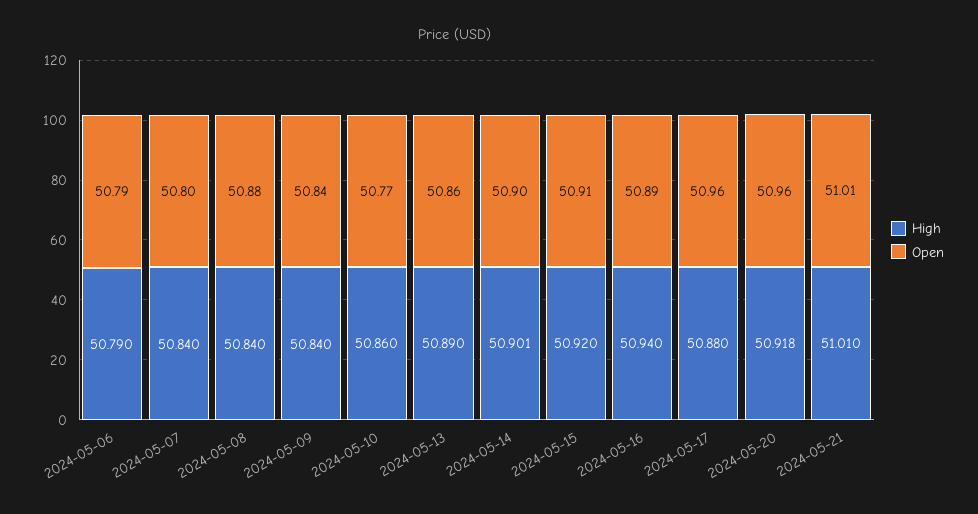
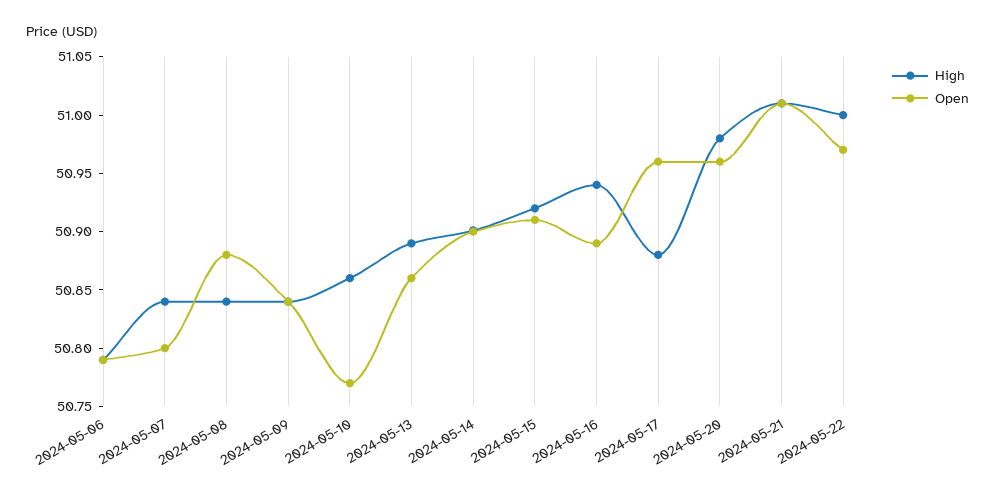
High, 2024-05-20: 50.918 -> 50.98
High, 2024-05-22: none -> 51
Open, 2024-05-22: none -> 50.97

